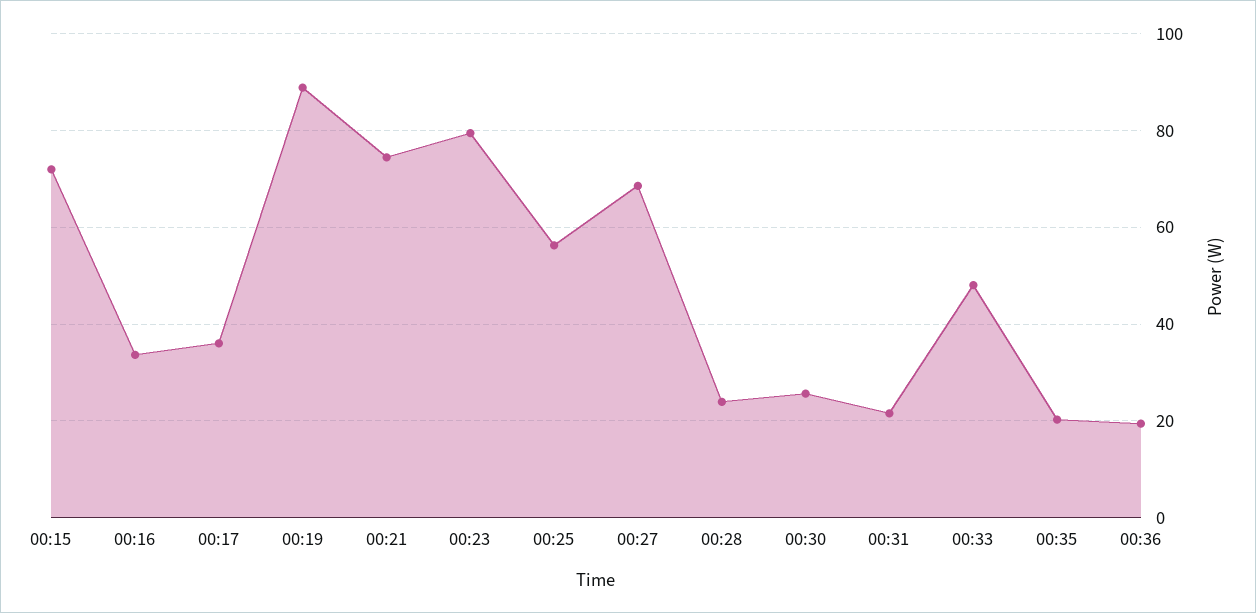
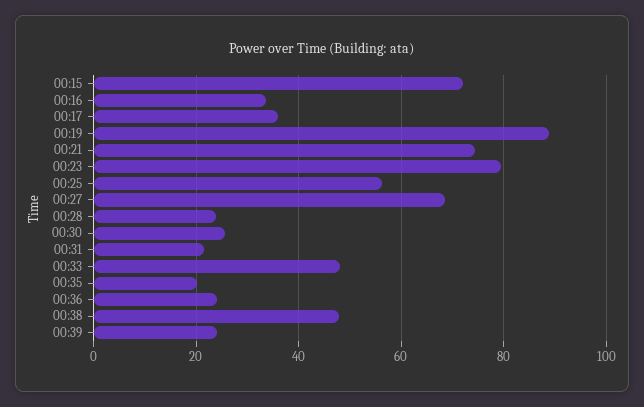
00:36: 20 -> 24
00:38: none -> 48
00:39: none -> 24

